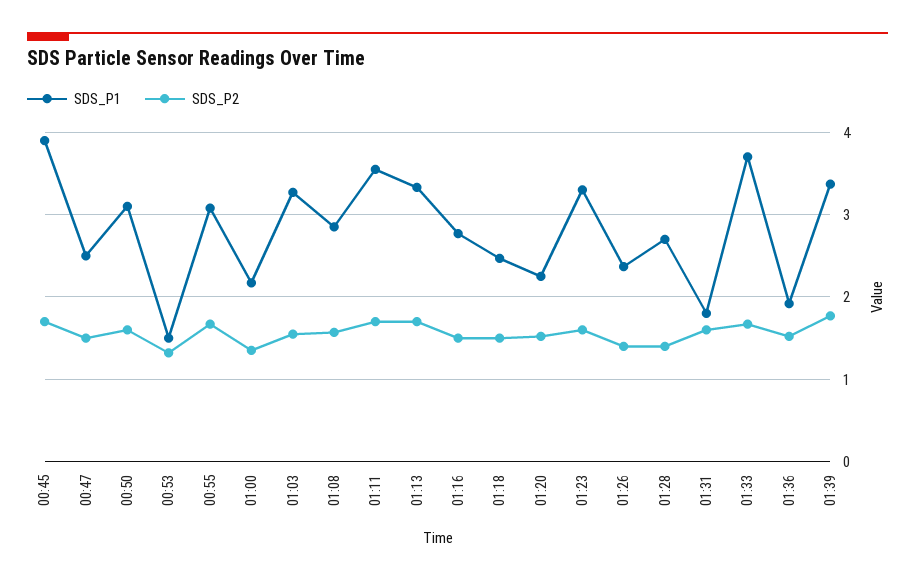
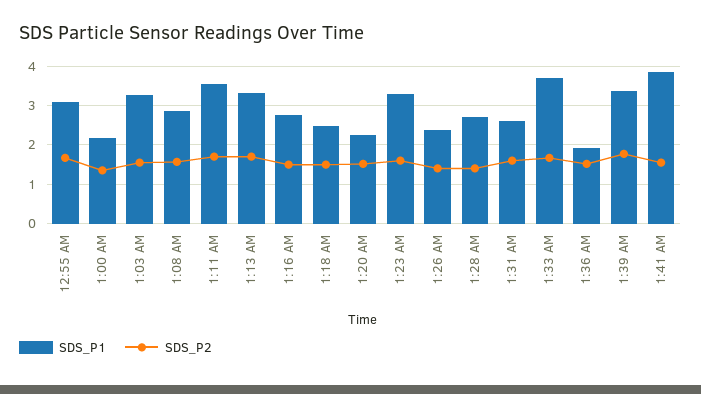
SDS_P1, 00:45: 3.9 -> none
SDS_P2, 00:45: 1.7 -> none
SDS_P1, 00:47: 2.5 -> none
SDS_P2, 00:47: 1.5 -> none
SDS_P1, 00:50: 3.1 -> none
SDS_P2, 00:50: 1.6 -> none
SDS_P1, 00:53: 1.5 -> none
SDS_P2, 00:53: 1.3 -> none
SDS_P1, 01:31: 1.8 -> 2.6
SDS_P1, 1:41 AM: none -> 3.8
SDS_P2, 1:41 AM: none -> 1.6

